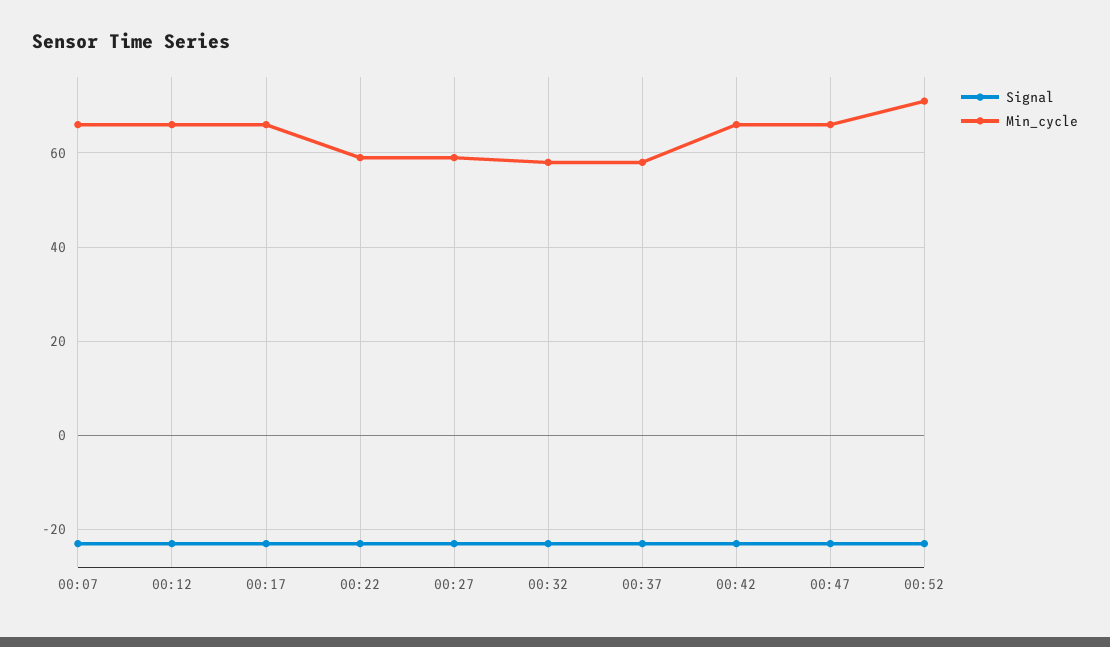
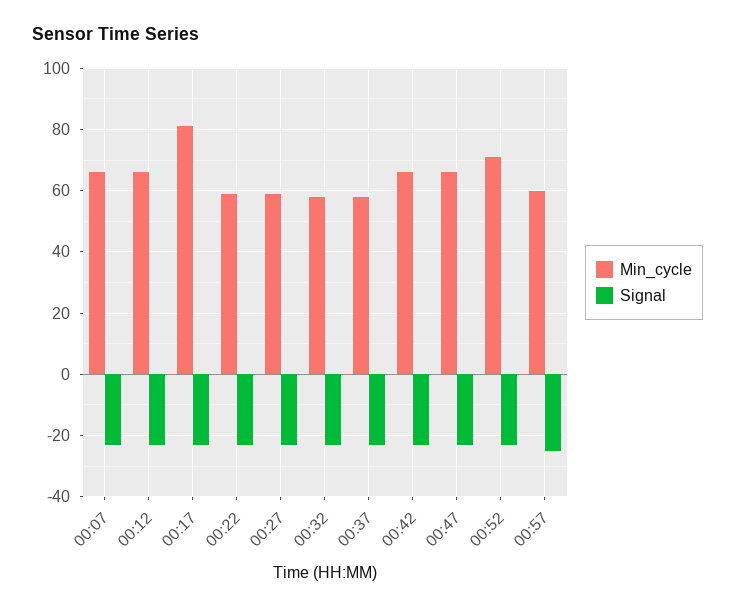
Min_cycle, 00:17: 65 -> 80
Min_cycle, 00:57: none -> 60
Signal, 00:57: none -> -25

